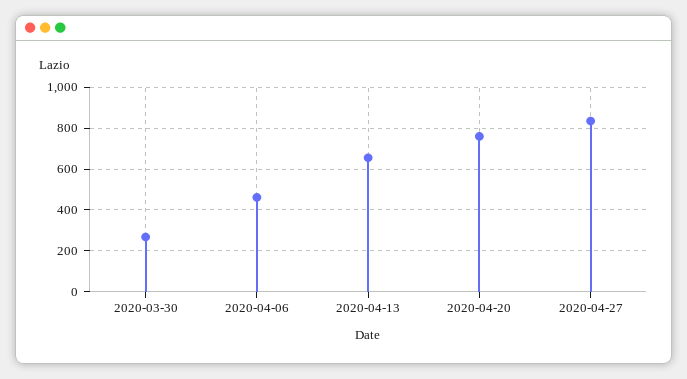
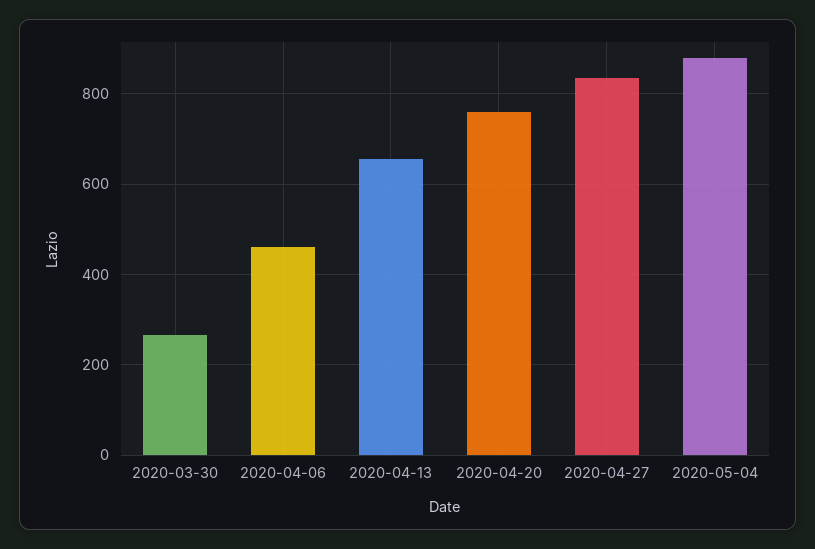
2020-05-04: none -> 880

